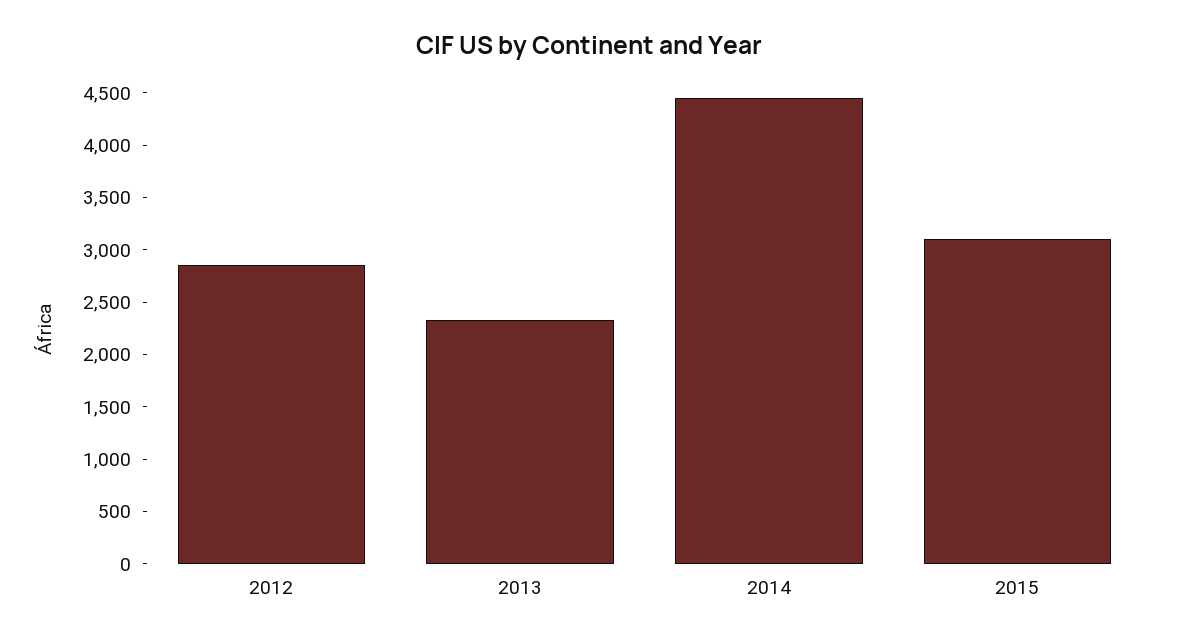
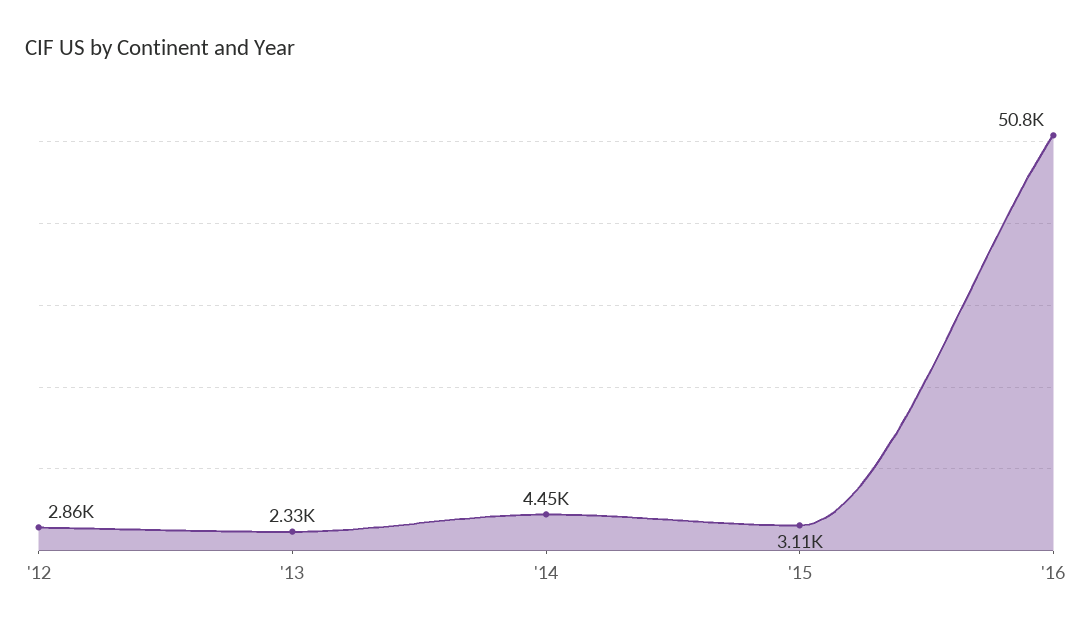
'16: none -> 50800

